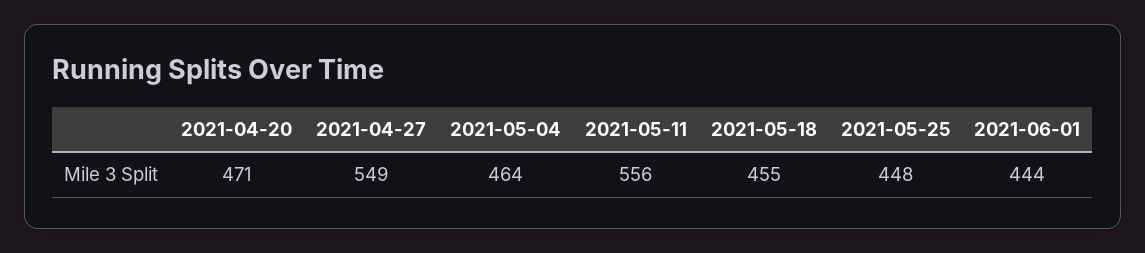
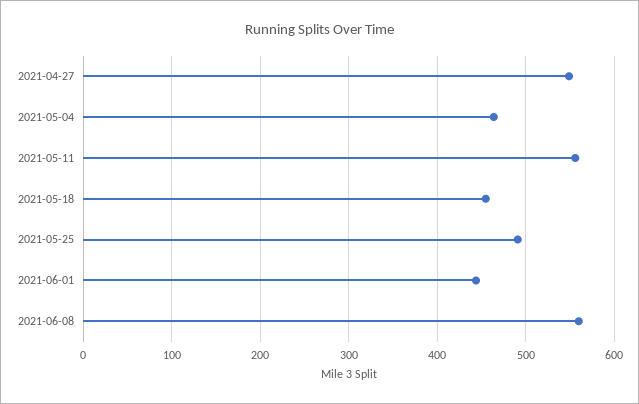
2021-04-20: 471 -> none
2021-05-25: 448 -> 490
2021-06-08: none -> 560

